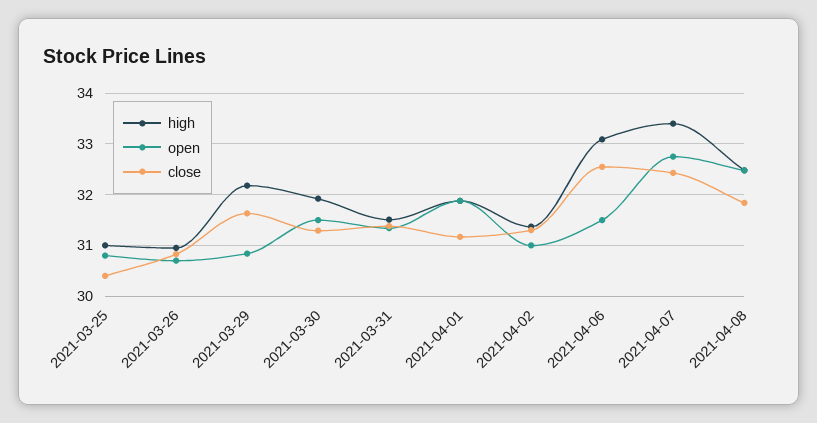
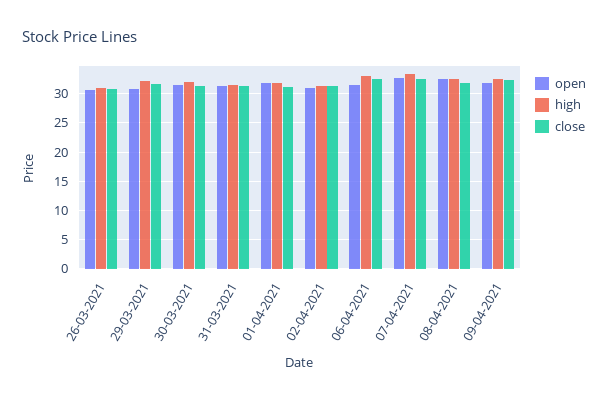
high, 2021-03-25: 31 -> none
open, 2021-03-25: 30.8 -> none
close, 2021-03-25: 30.4 -> none
open, 09-04-2021: none -> 32.5
high, 09-04-2021: none -> 32.5
close, 09-04-2021: none -> 32.5

